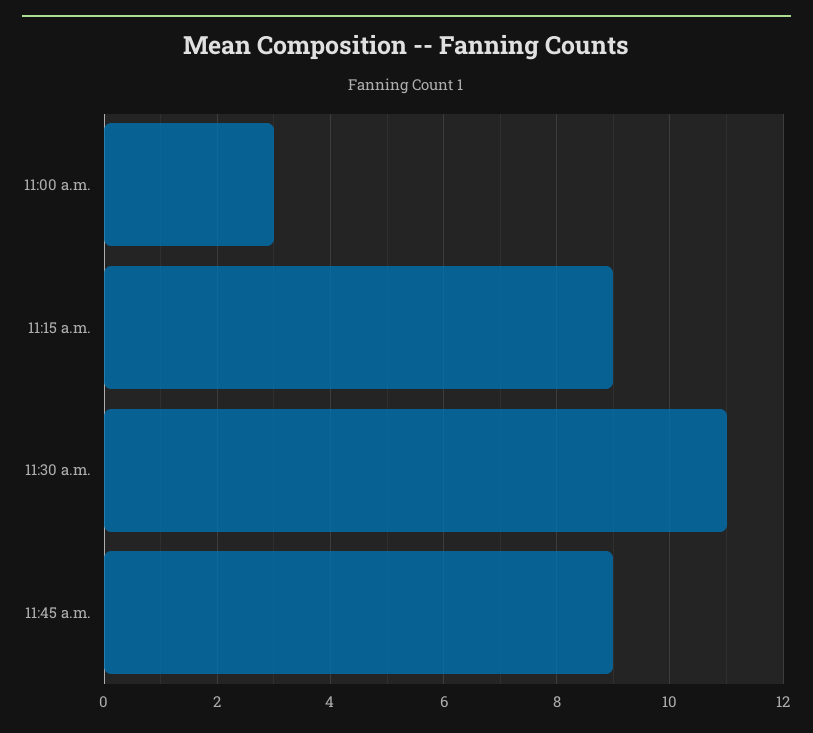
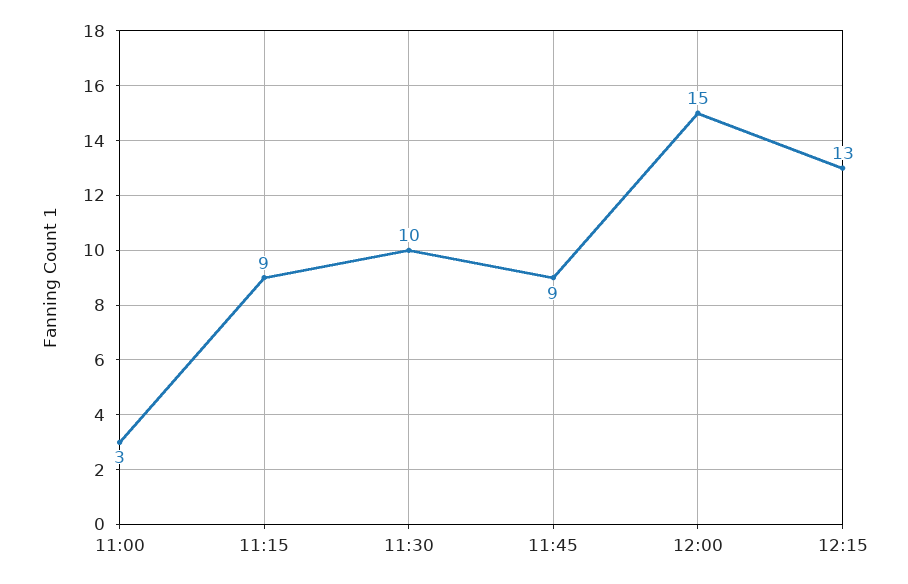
11:30 a.m.: 11 -> 10
12:00: none -> 15
12:15: none -> 13

